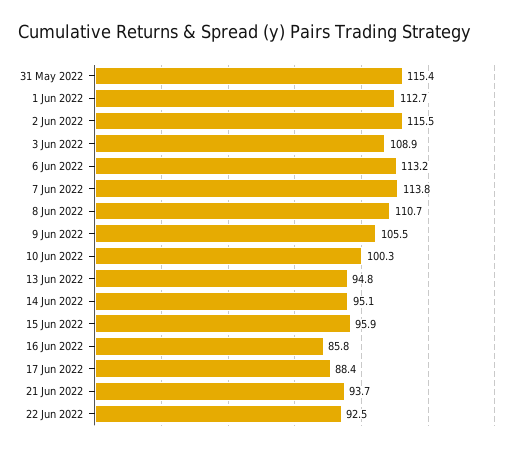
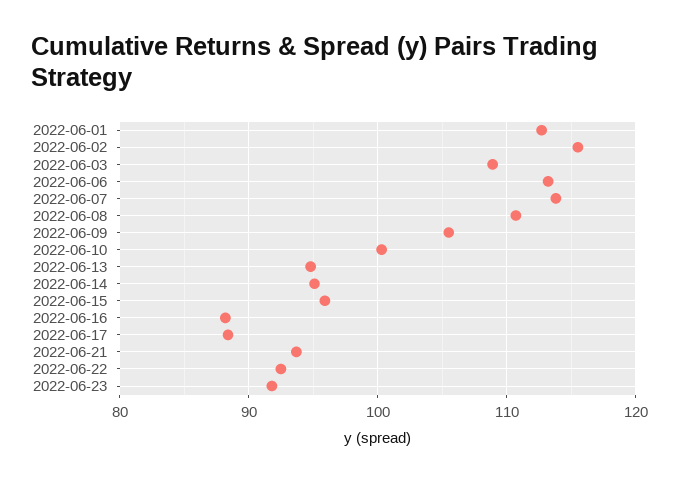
31 May 2022: 115.4 -> none
16 Jun 2022: 85.8 -> 88
2022-06-23: none -> 92

